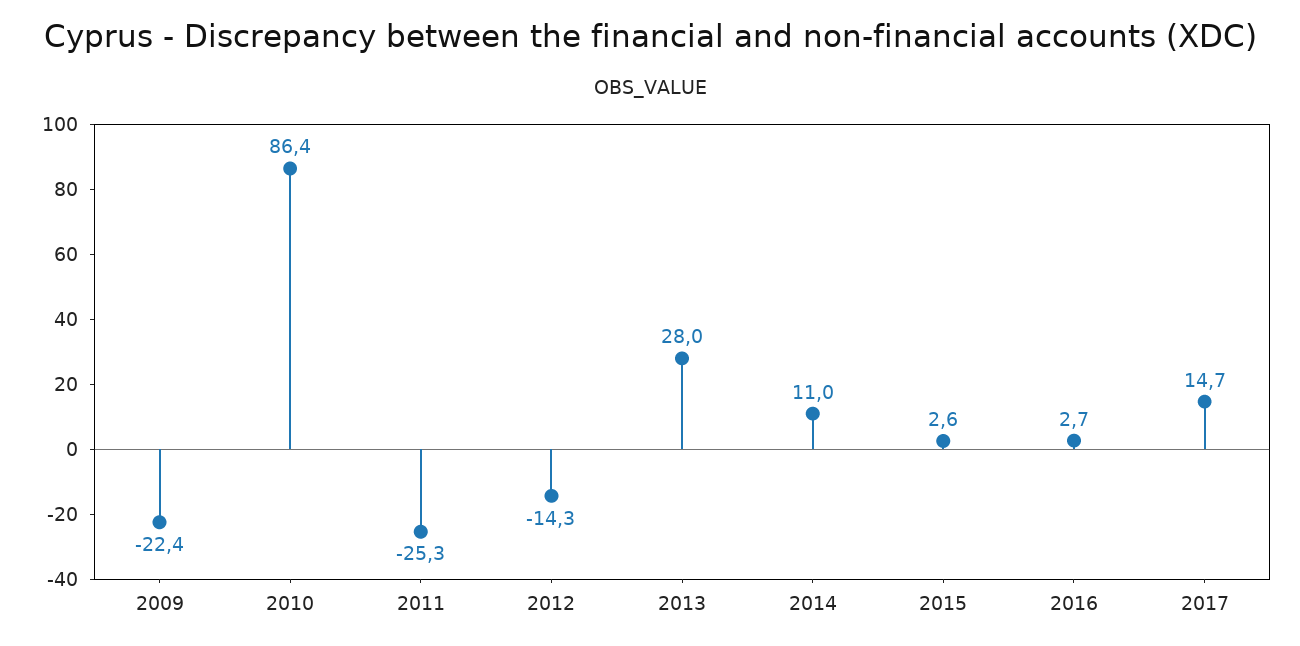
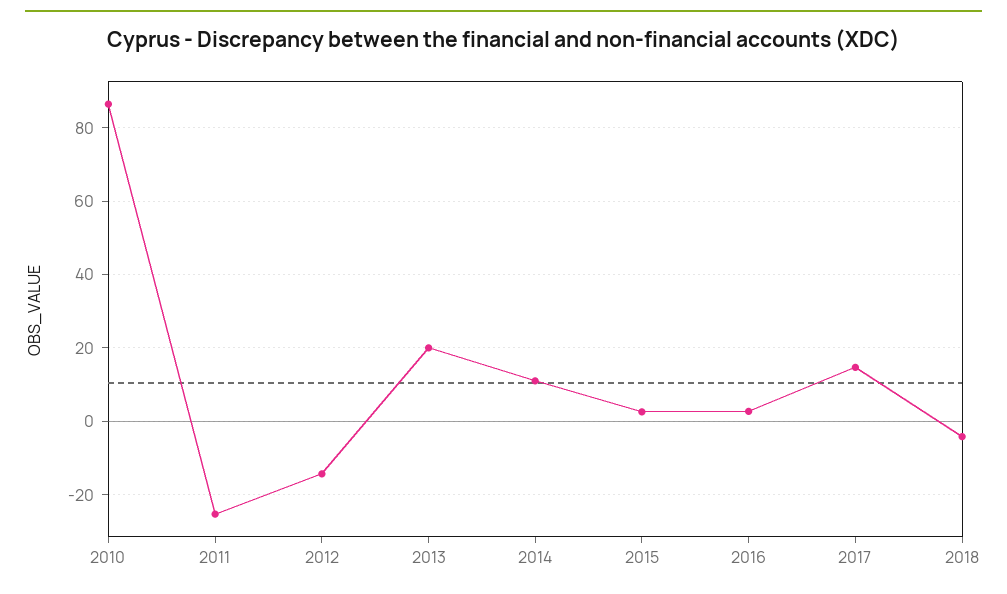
2009: -22.4 -> none
2013: 28 -> 20
2018: none -> -4

